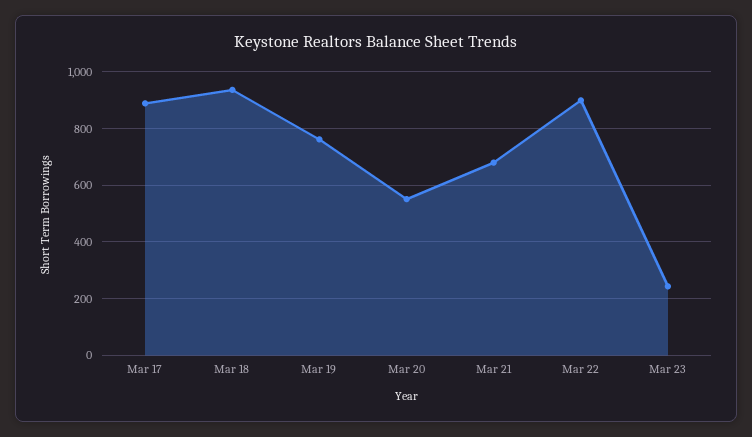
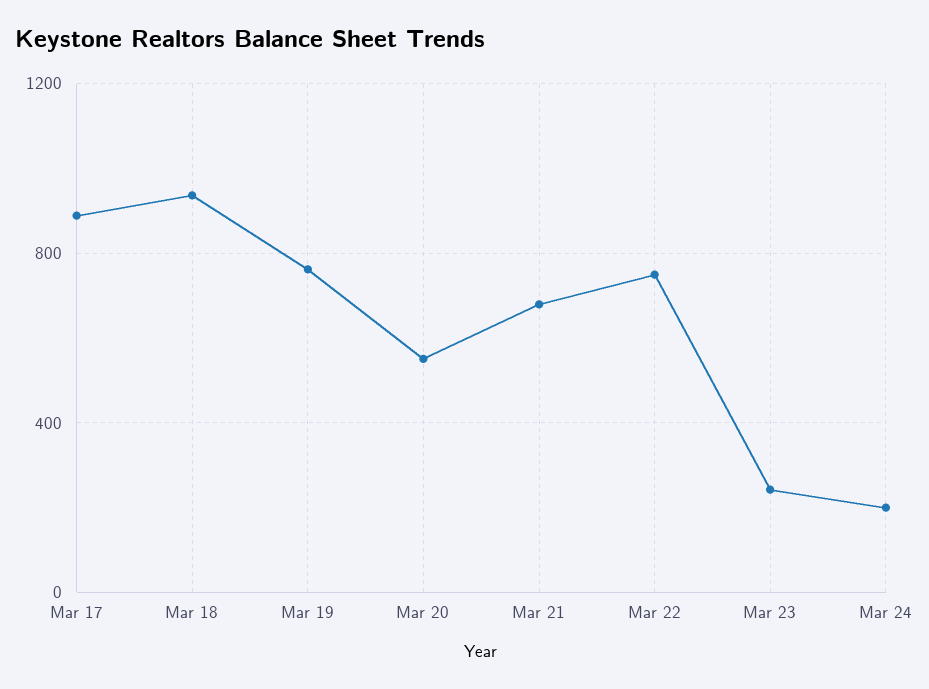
Mar 22: 900 -> 750
Mar 24: none -> 200

